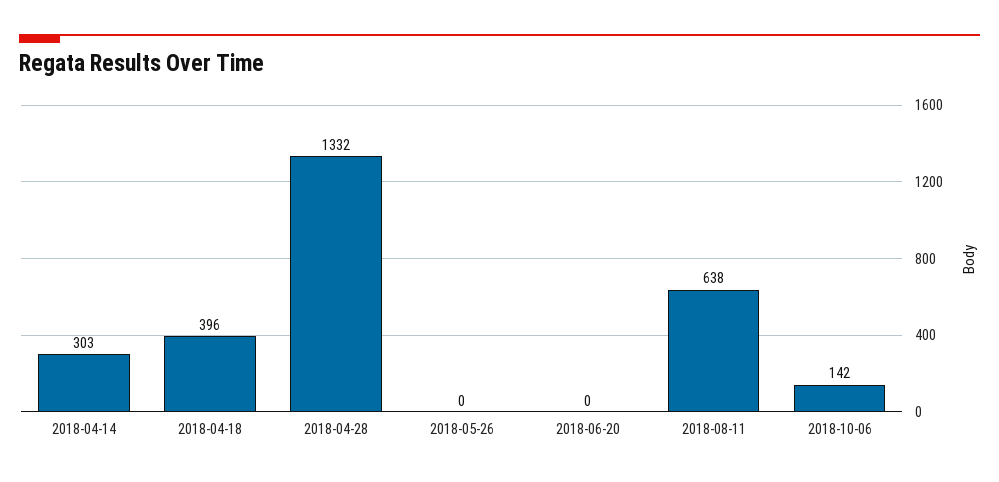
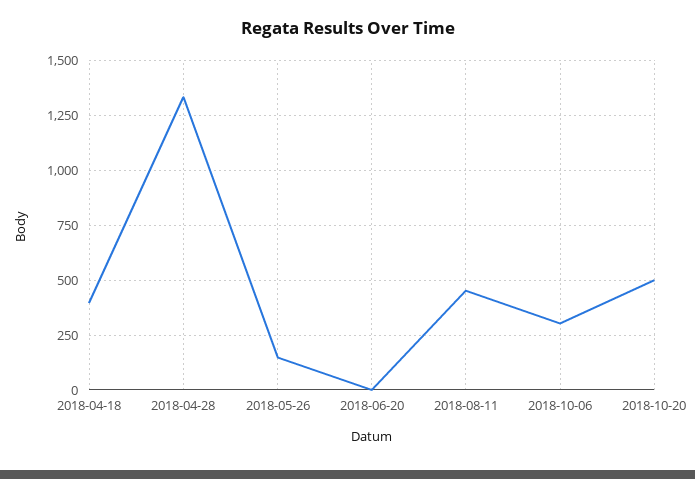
2018-04-14: 303 -> none
2018-05-26: 0 -> 150
2018-08-11: 638 -> 450
2018-10-06: 142 -> 300
2018-10-20: none -> 500

